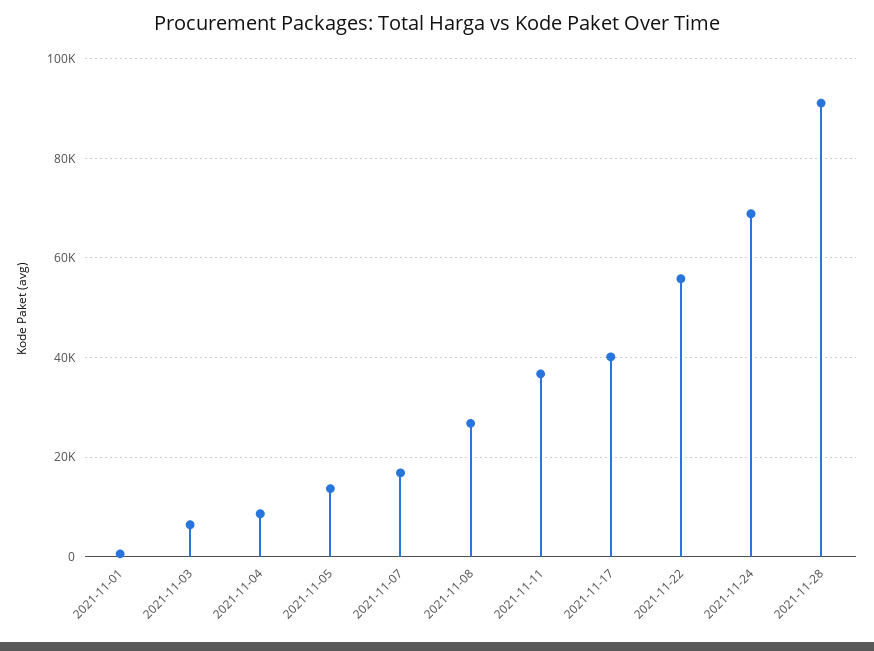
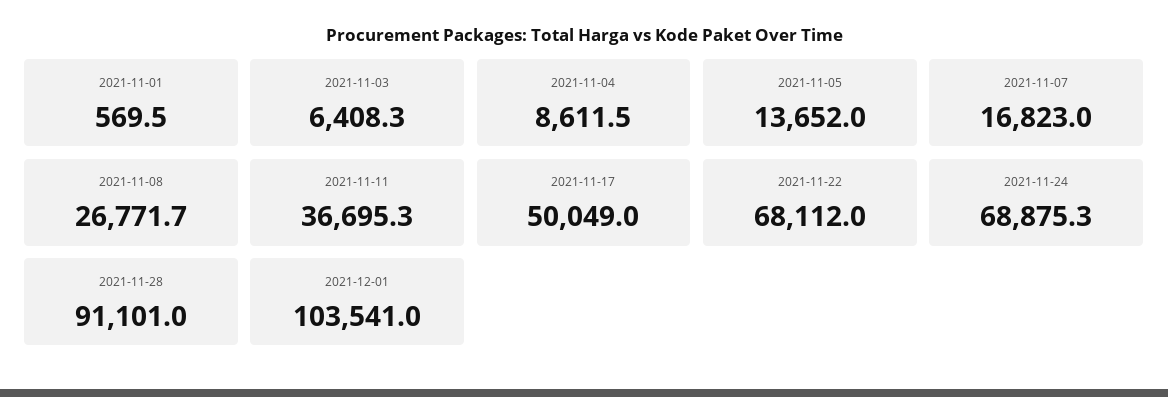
2021-11-17: 40000 -> 50049
2021-11-22: 56000 -> 68112
2021-12-01: none -> 103541

